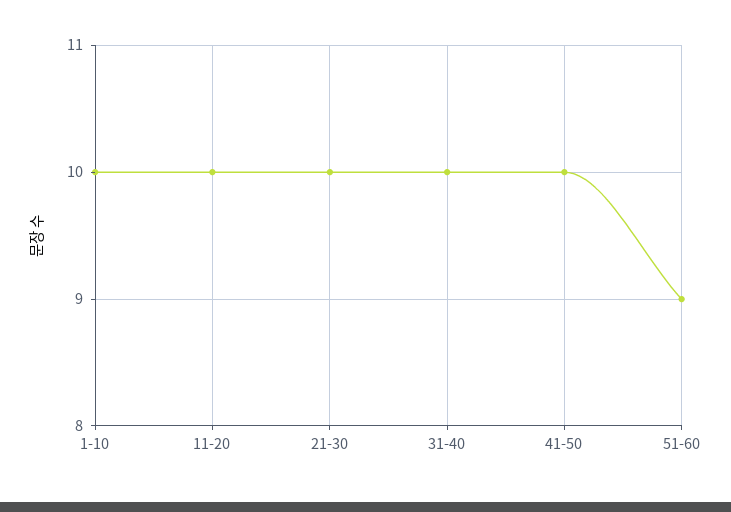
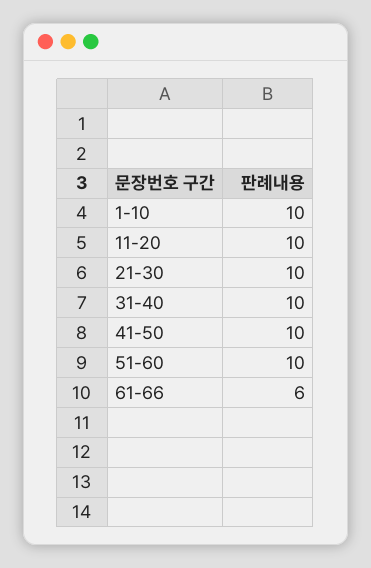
51-60: 9 -> 10
61-66: none -> 6

